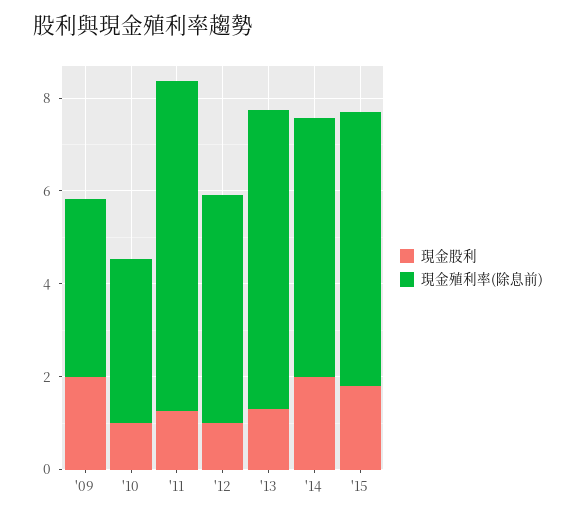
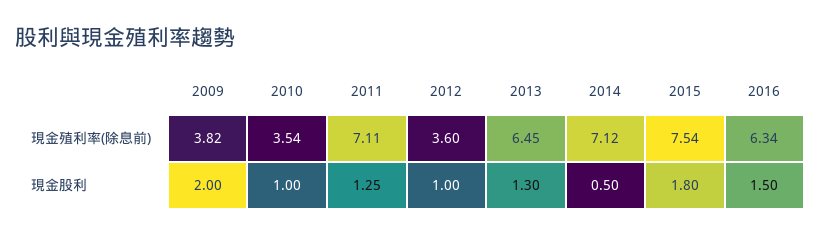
現金殖利率(除息前), '12: 5 -> 3.6
現金股利, '14: 2 -> 0.5
現金殖利率(除息前), '14: 5.5 -> 7.12
現金殖利率(除息前), '15: 6 -> 7.54
現金殖利率(除息前), 2016: none -> 6.34
現金股利, 2016: none -> 1.5

